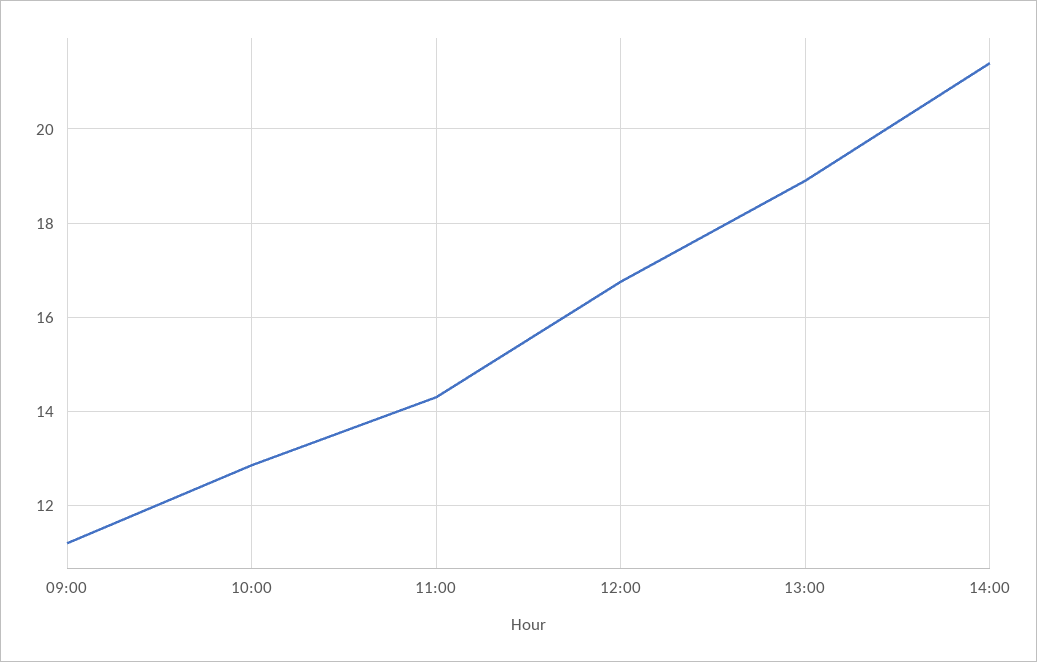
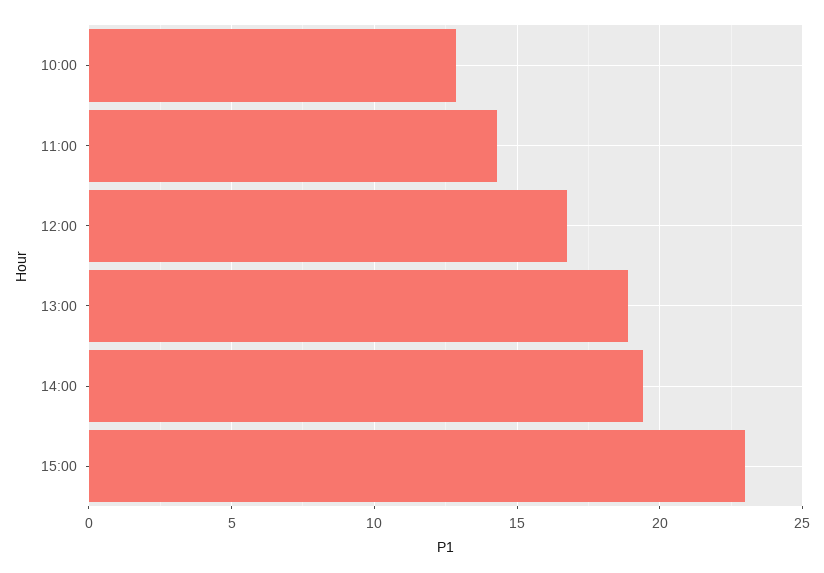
09:00: 11.2 -> none
14:00: 21.4 -> 19.5
15:00: none -> 23

